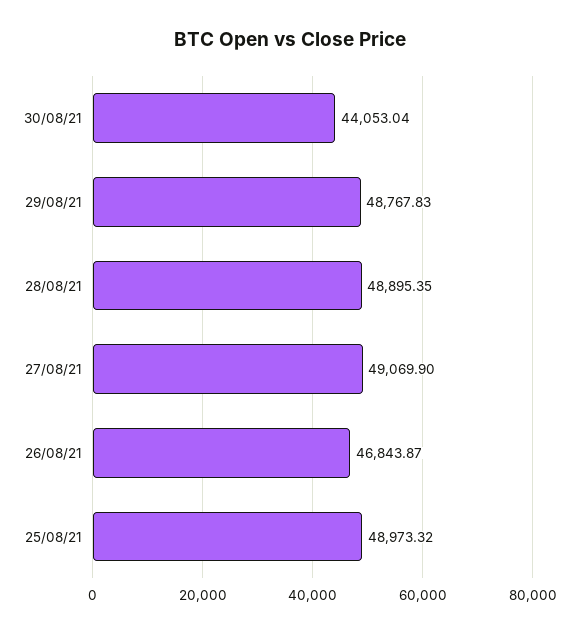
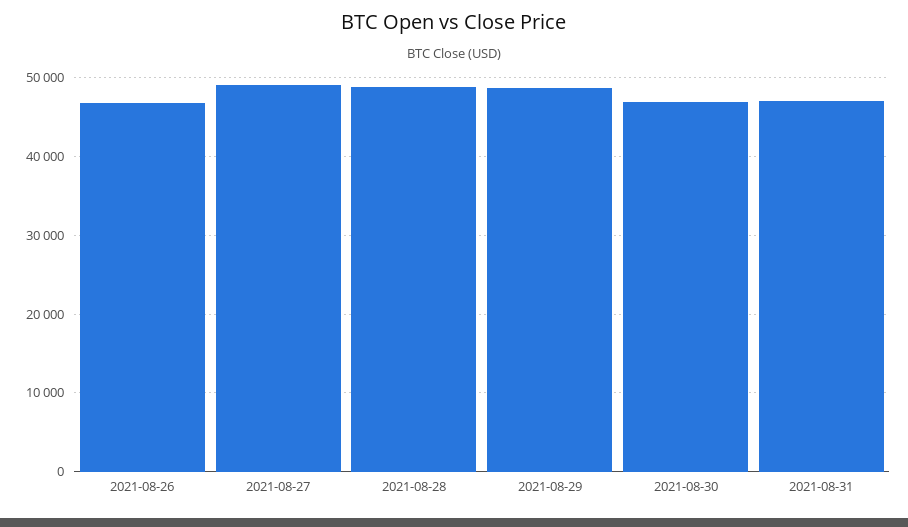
30/08/21: 44053.04 -> 47000
25/08/21: 48973.32 -> none
2021-08-31: none -> 47000

